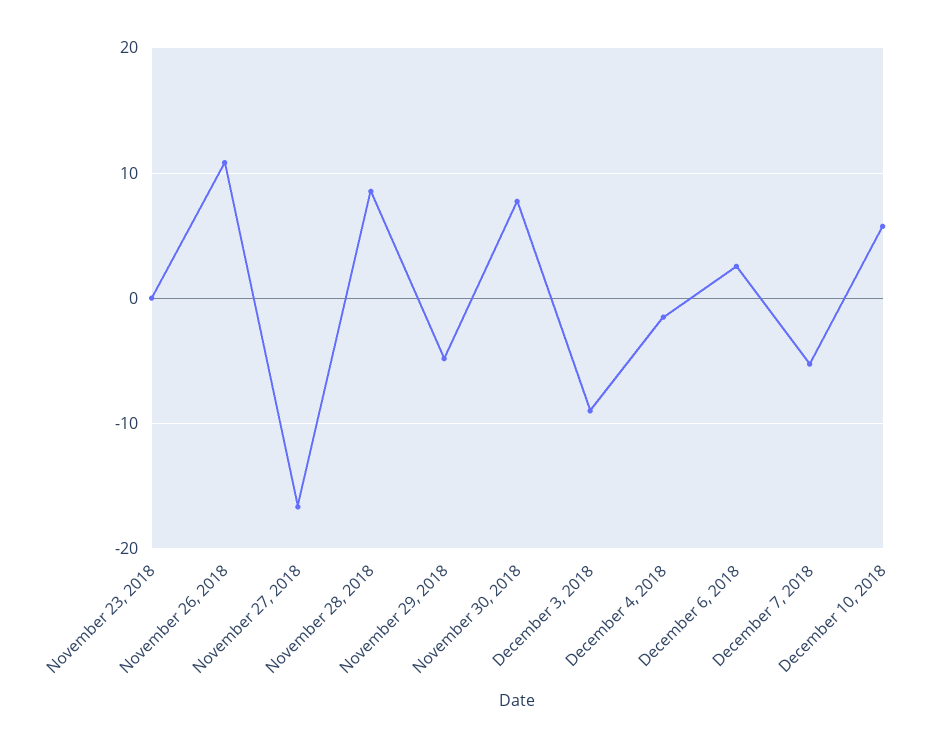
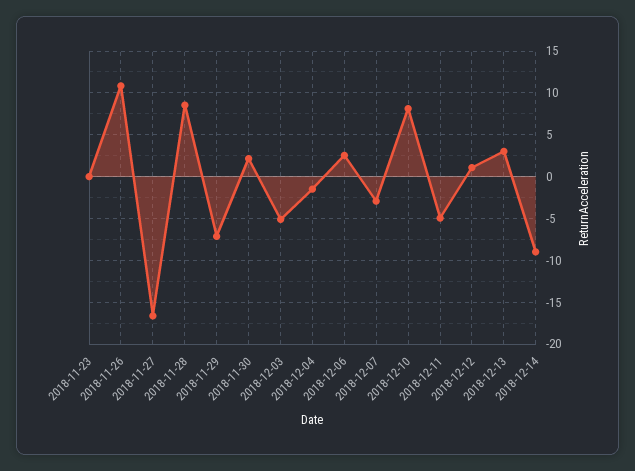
November 29, 2018: -5 -> -7
November 30, 2018: 8 -> 2
December 3, 2018: -9 -> -5
December 7, 2018: -5 -> -3
December 10, 2018: 6 -> 8
2018-12-11: none -> -5
2018-12-12: none -> 1
2018-12-13: none -> 3
2018-12-14: none -> -9

